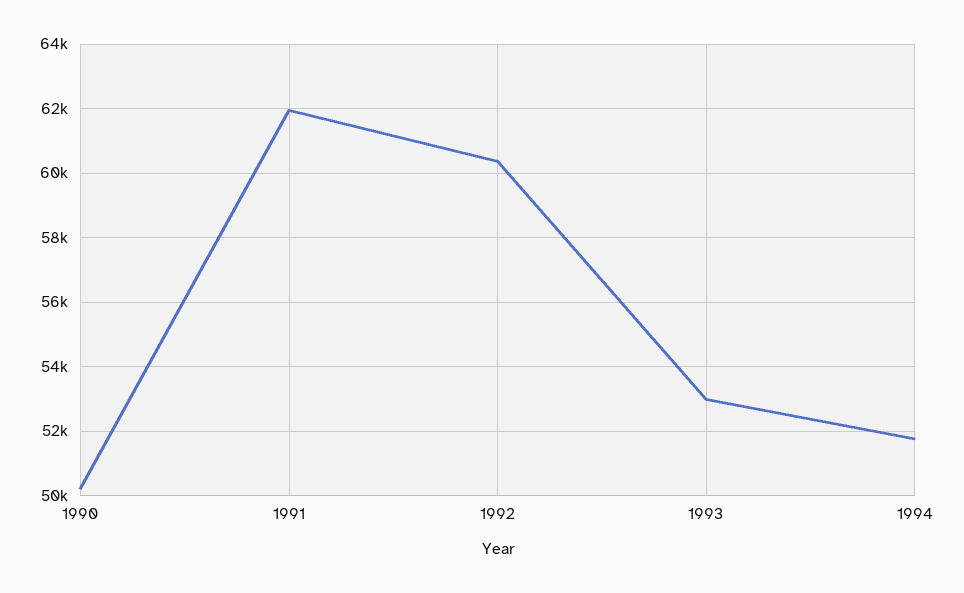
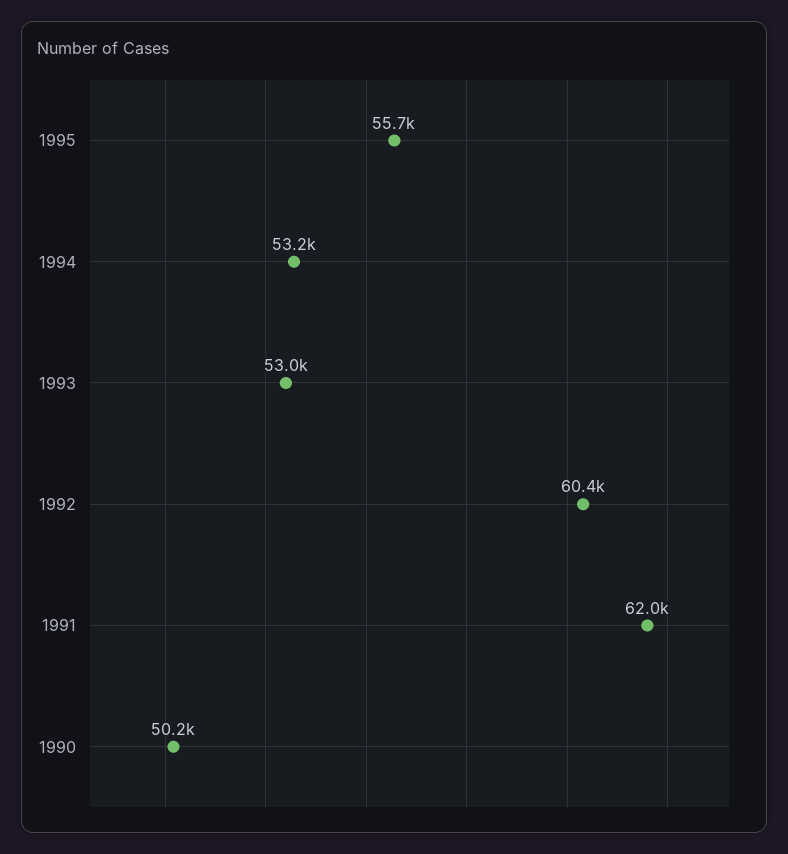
1994: 51800 -> 53200
1995: none -> 55700

